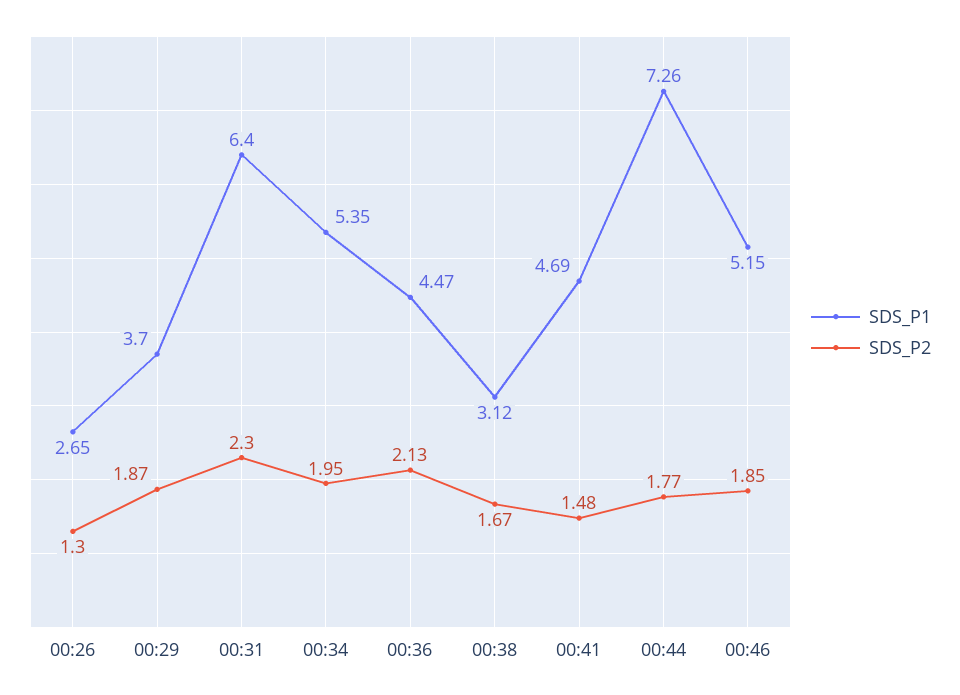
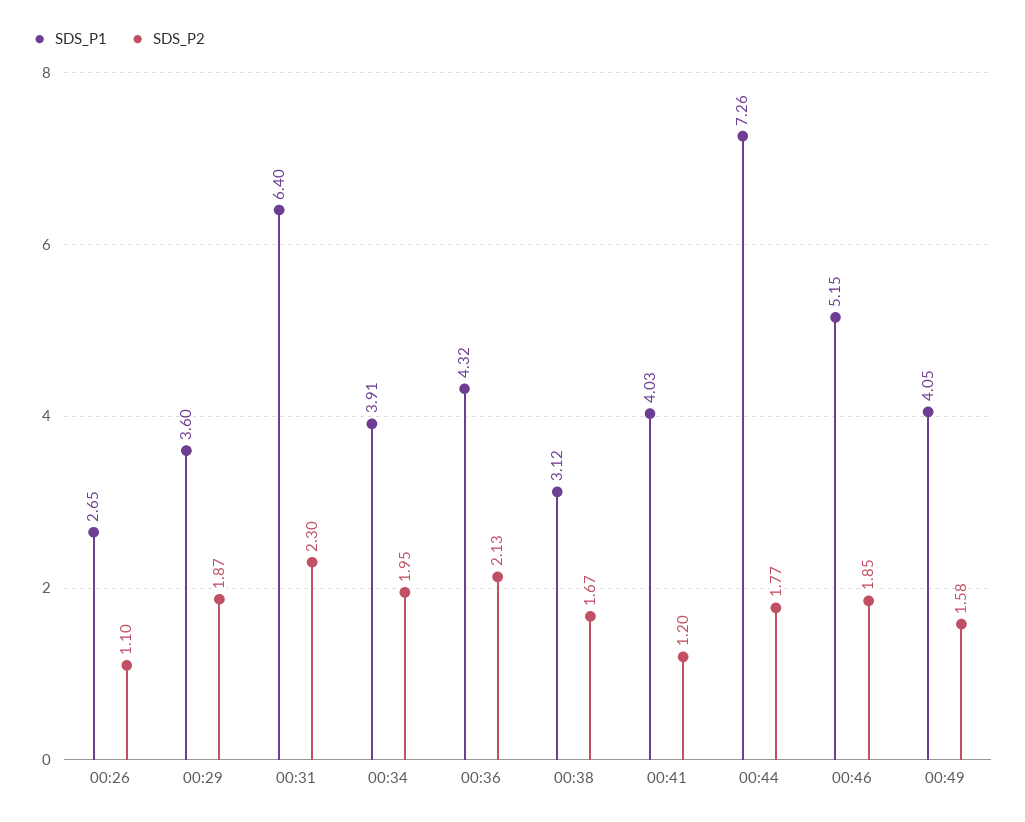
SDS_P2, 00:26: 1.3 -> 1.1
SDS_P1, 00:29: 3.7 -> 3.6
SDS_P1, 00:34: 5.35 -> 3.91
SDS_P1, 00:36: 4.47 -> 4.32
SDS_P1, 00:41: 4.69 -> 4.03
SDS_P2, 00:41: 1.48 -> 1.2
SDS_P1, 00:49: none -> 4.05
SDS_P2, 00:49: none -> 1.58

